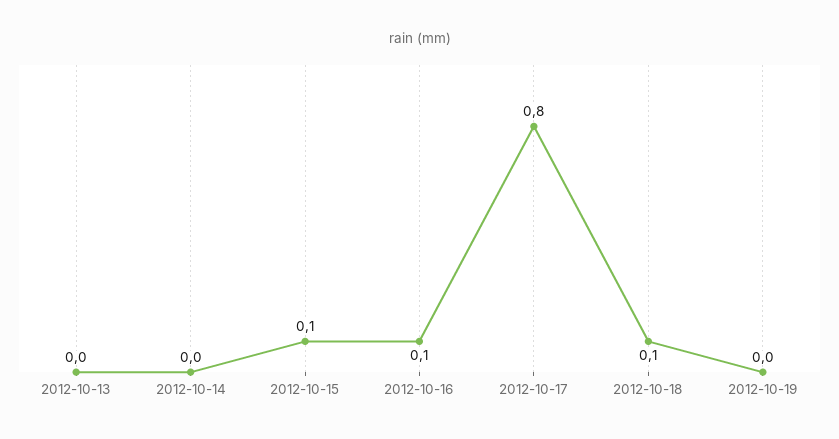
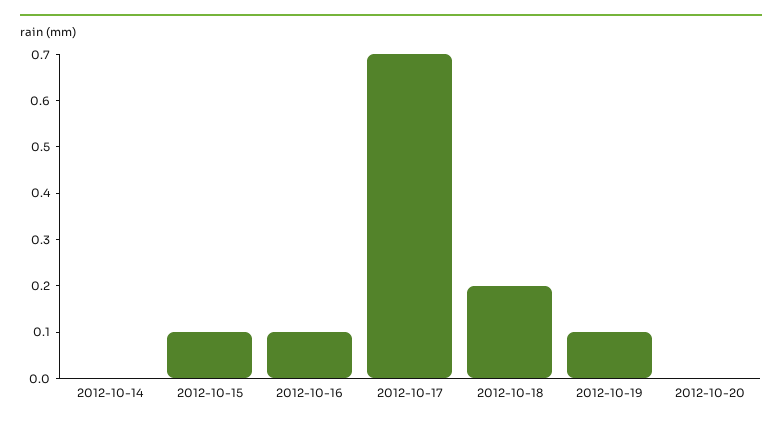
2012-10-13: 0 -> none
2012-10-17: 0.8 -> 0.7
2012-10-18: 0.1 -> 0.2
2012-10-19: 0 -> 0.1
2012-10-20: none -> 0

